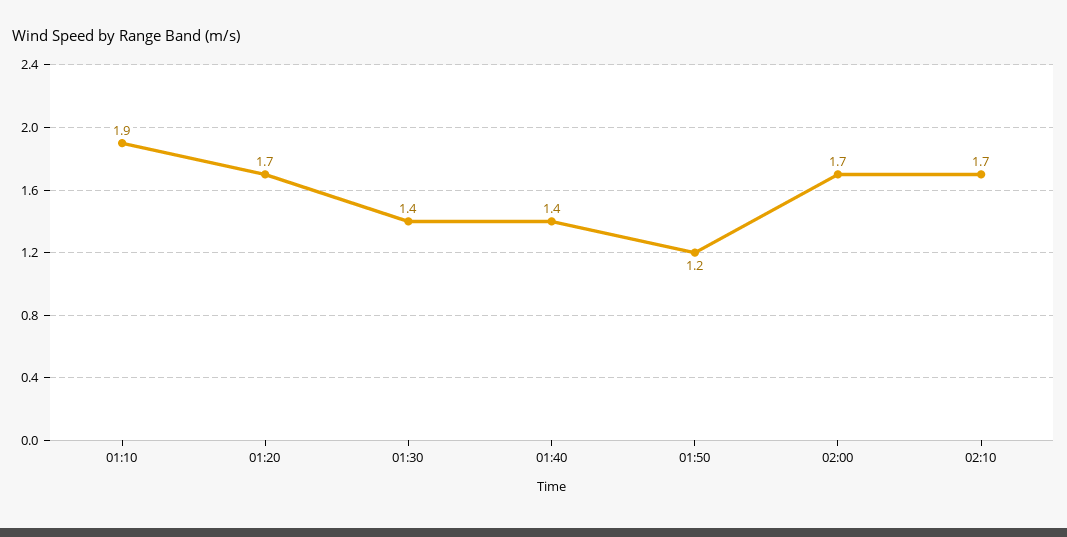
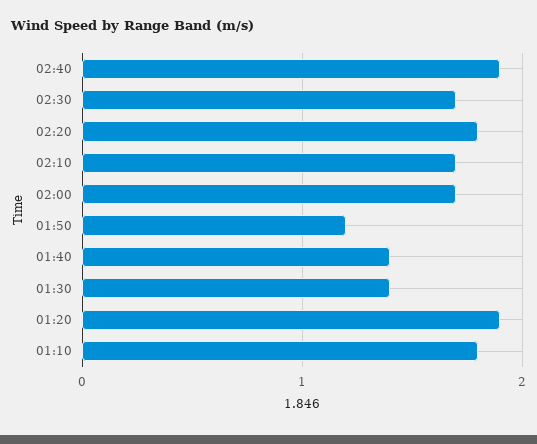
01:10: 1.9 -> 1.8
01:20: 1.7 -> 1.9
02:40: none -> 1.9
02:30: none -> 1.7
02:20: none -> 1.8

